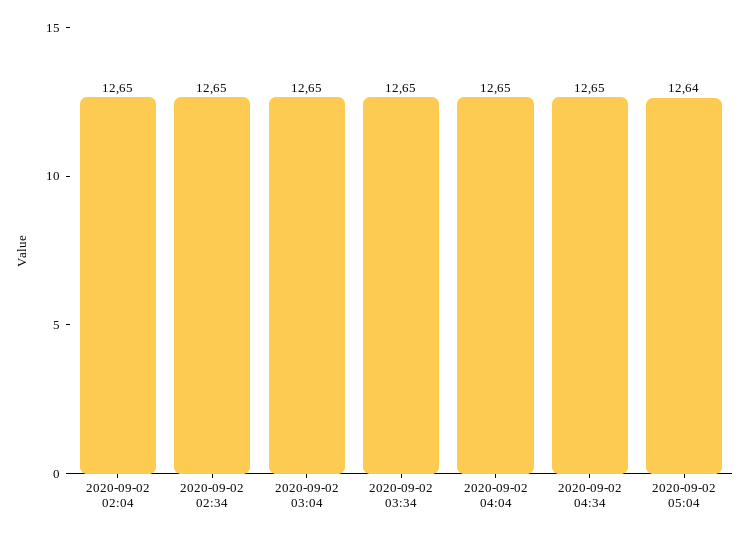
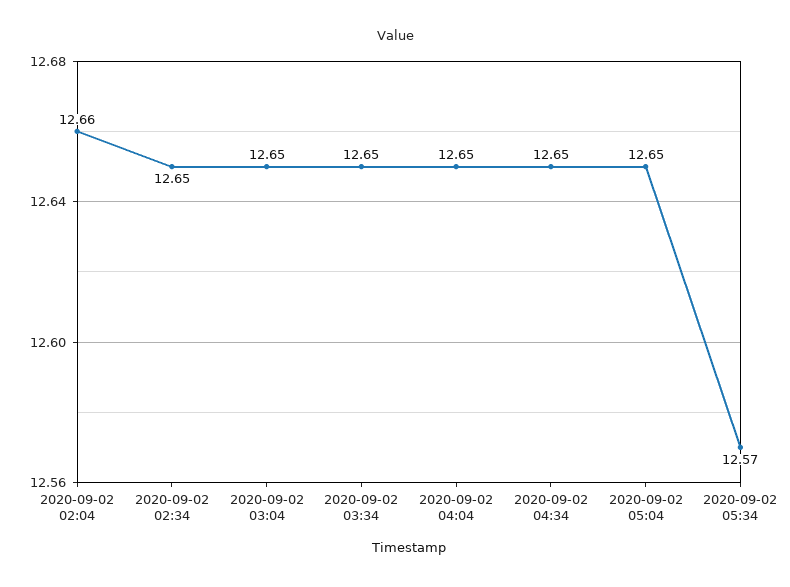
2020-09-02 02:04: 12.65 -> 12.66
2020-09-02 05:04: 12.64 -> 12.65
2020-09-02 05:34: none -> 12.57

